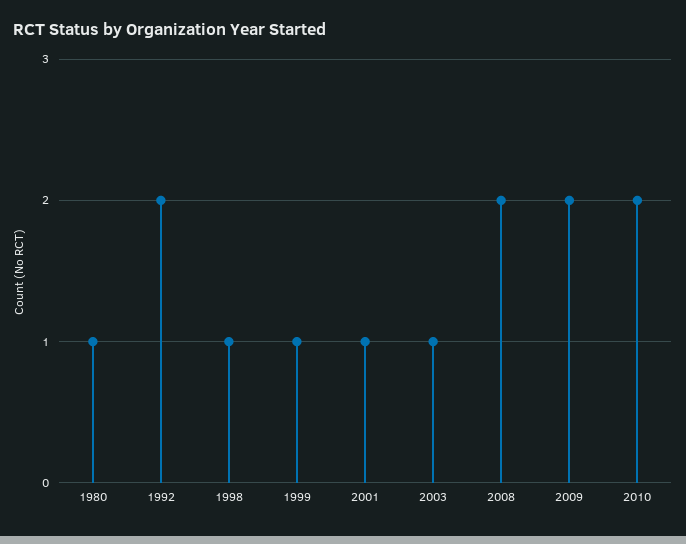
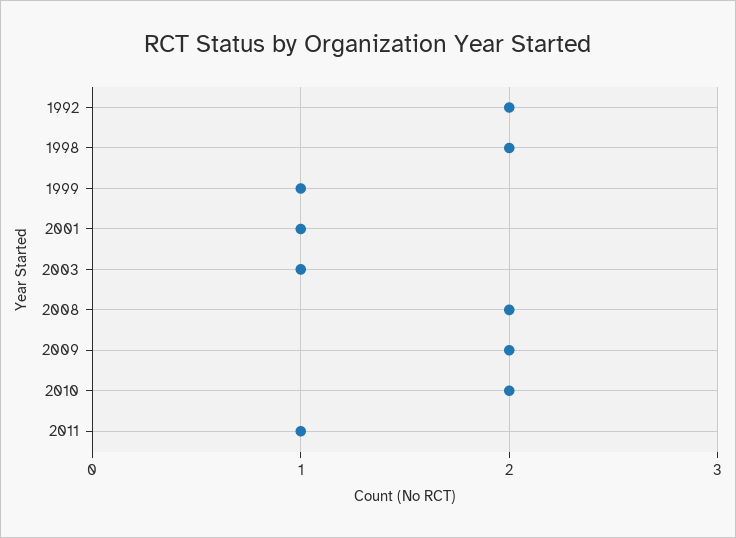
1980: 1 -> none
1998: 1 -> 2
2011: none -> 1

